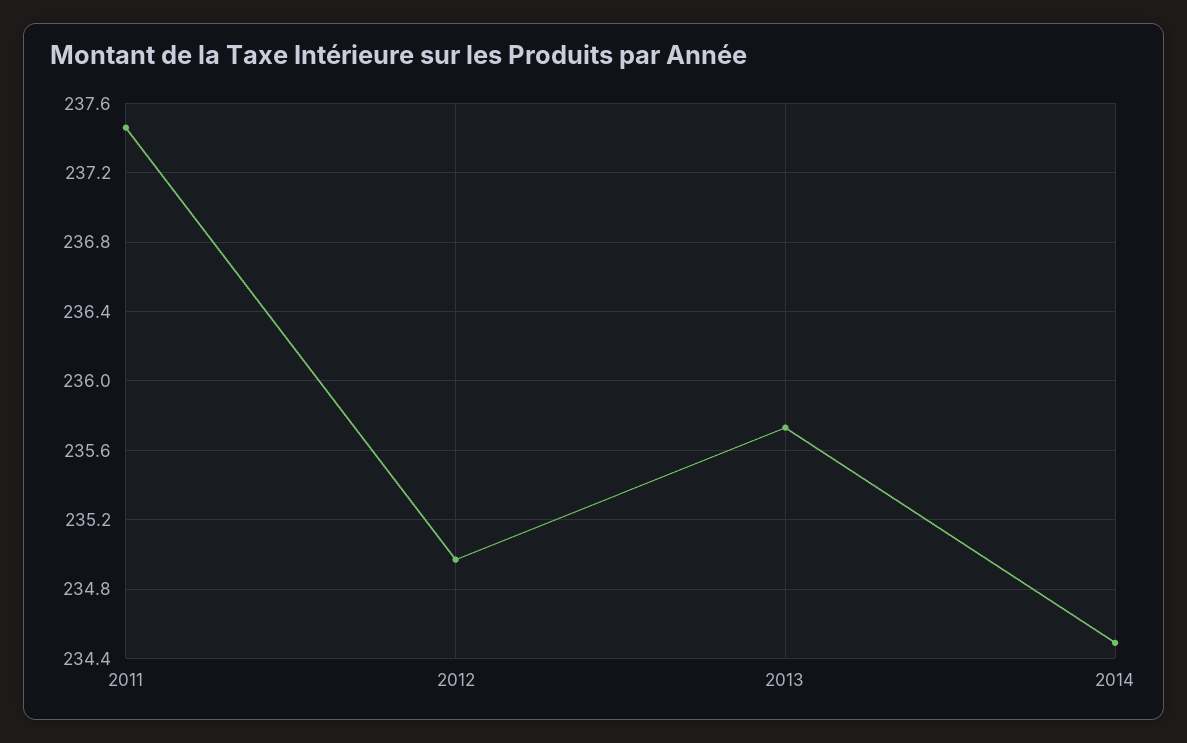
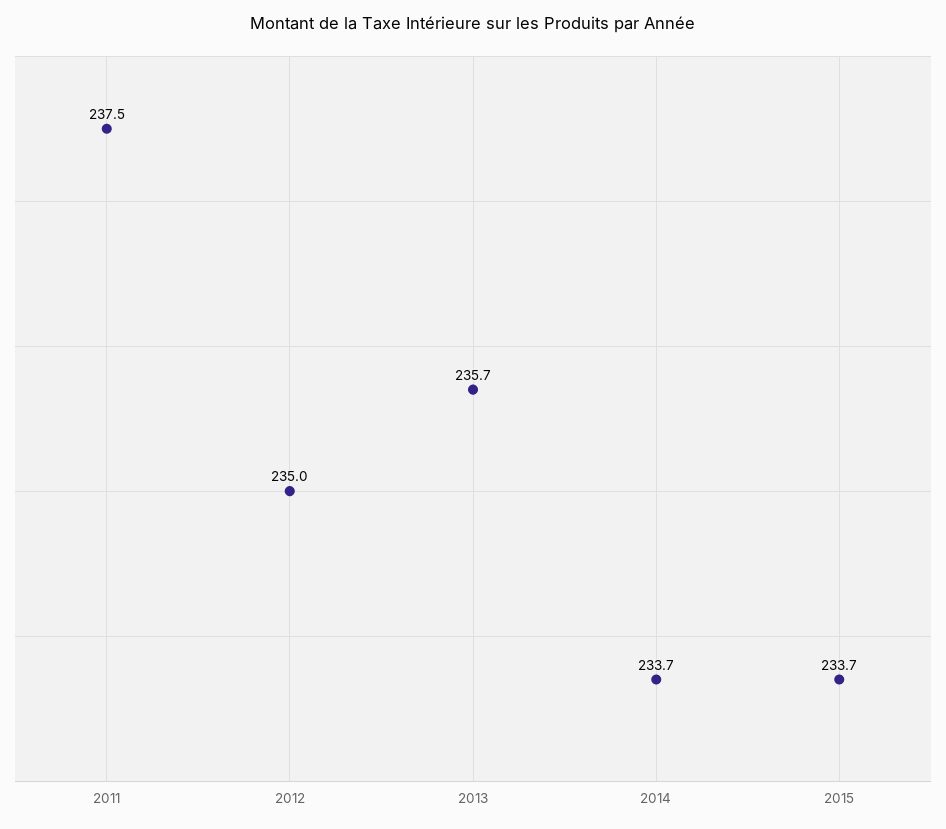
2014: 234.5 -> 233.7
2015: none -> 233.7

